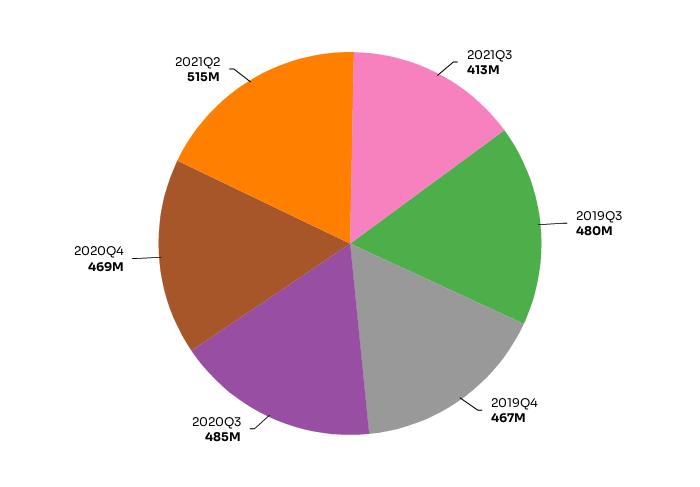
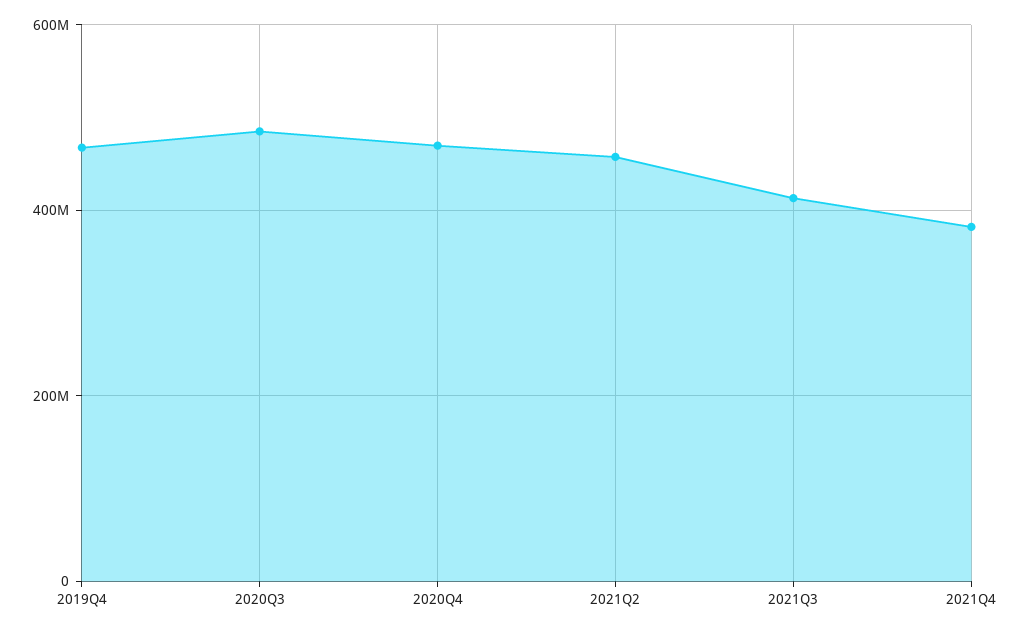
2019Q3: 480000000 -> none
2021Q2: 515000000 -> 460000000
2021Q4: none -> 380000000

